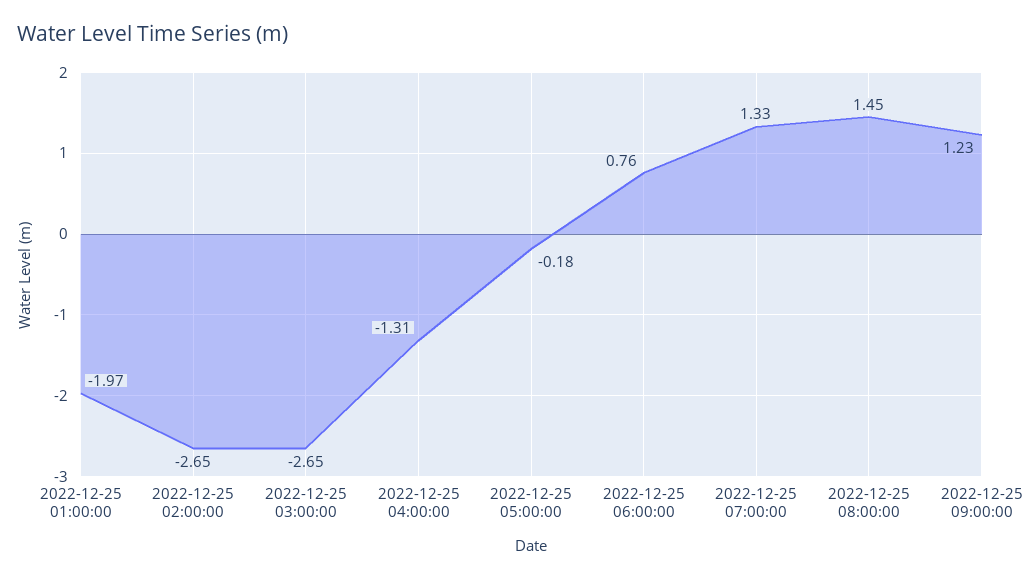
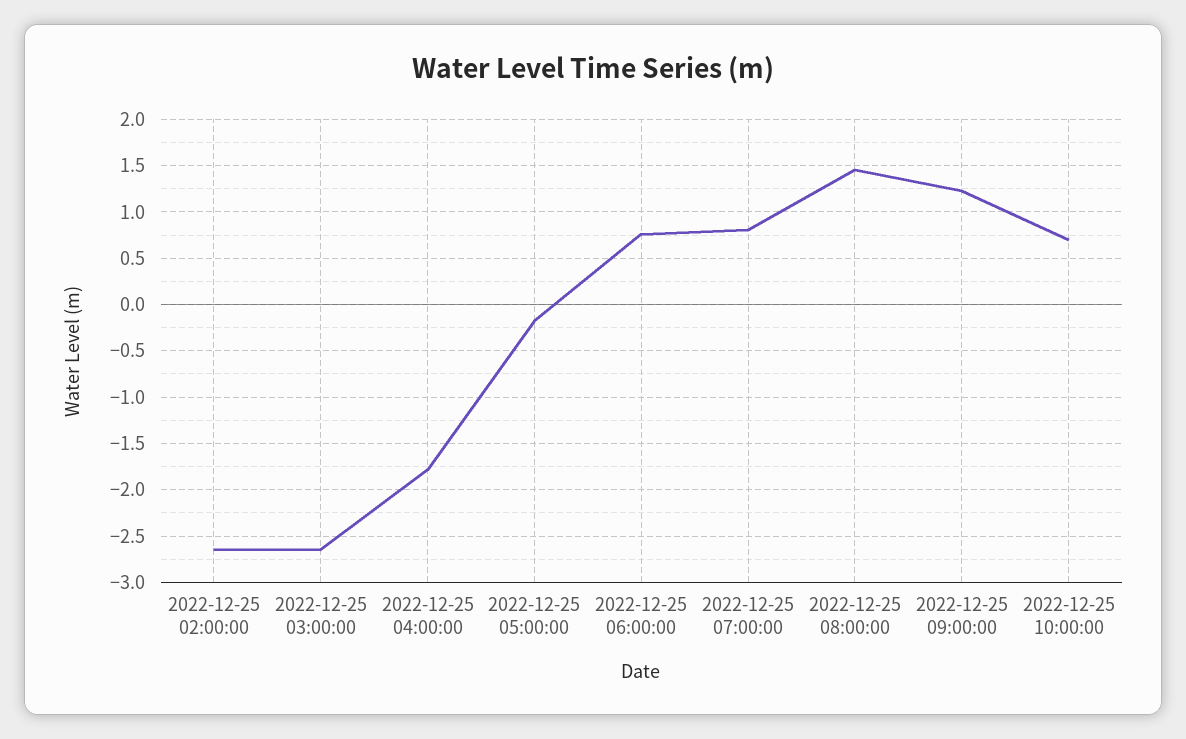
2022-12-25 01:00:00: -1.97 -> none
2022-12-25 04:00:00: -1.31 -> -1.8
2022-12-25 07:00:00: 1.33 -> 0.8
2022-12-25 10:00:00: none -> 0.7

